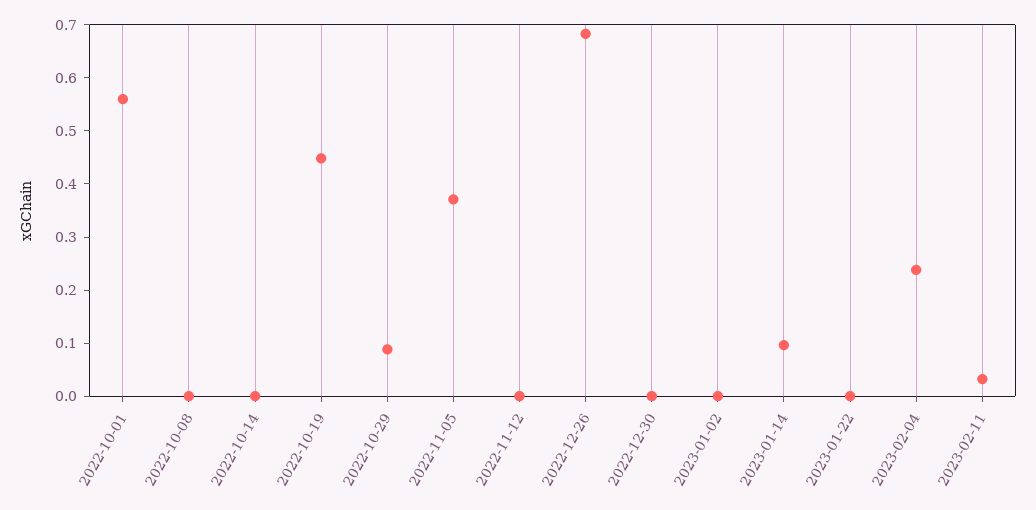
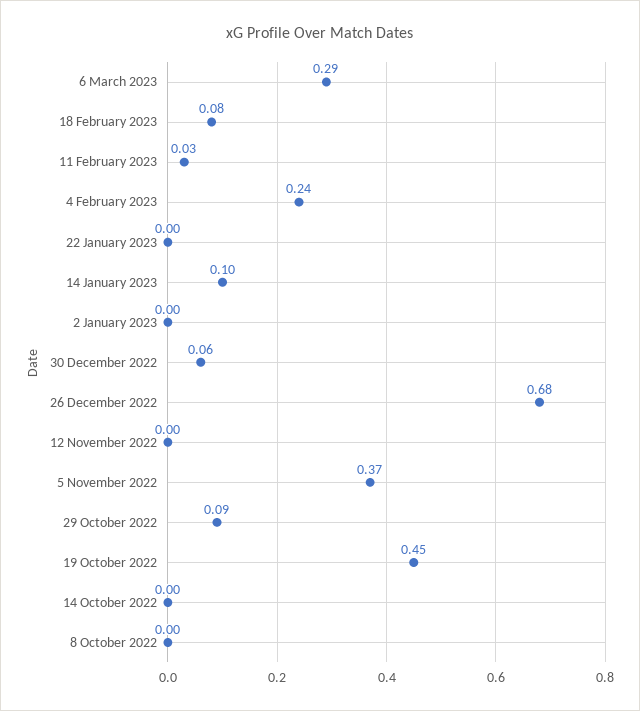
2022-10-01: 0.56 -> none
2022-12-30: 0 -> 0.06
6 March 2023: none -> 0.29
18 February 2023: none -> 0.08

